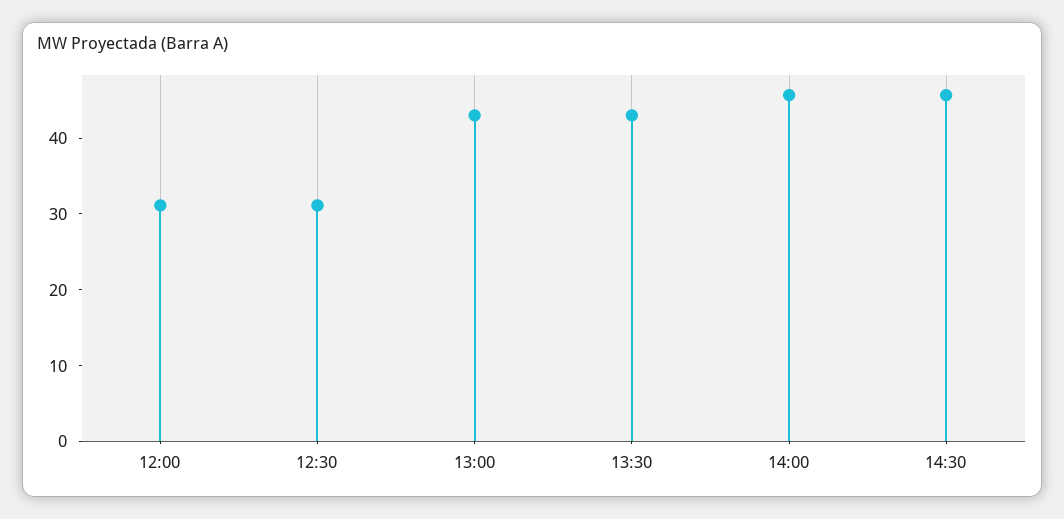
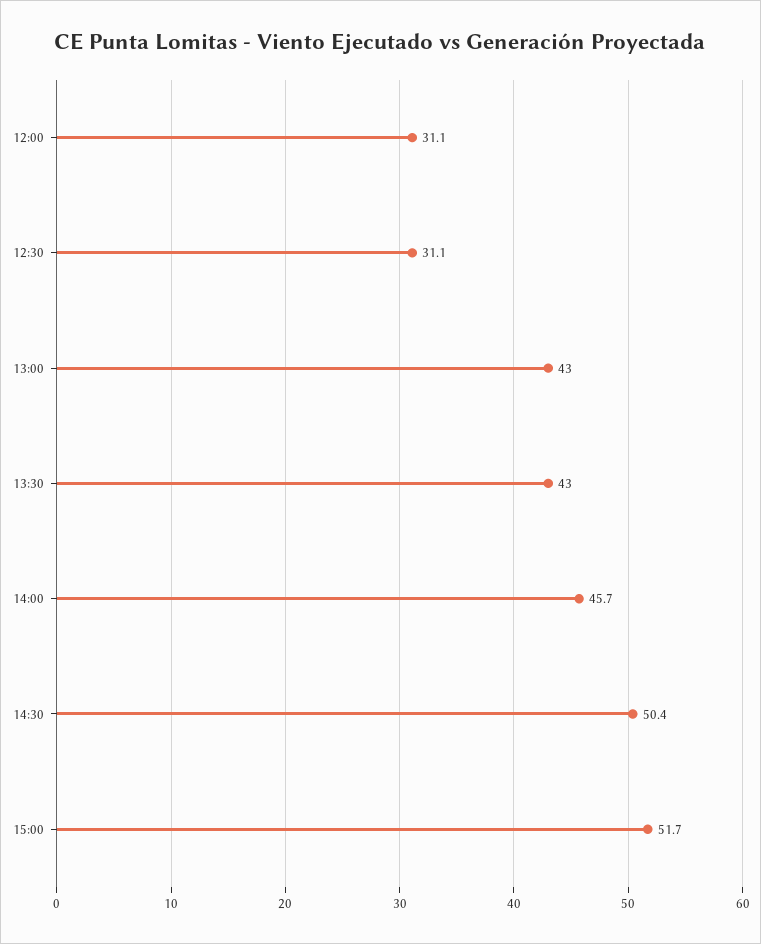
14:30: 46 -> 50.4
15:00: none -> 51.7

